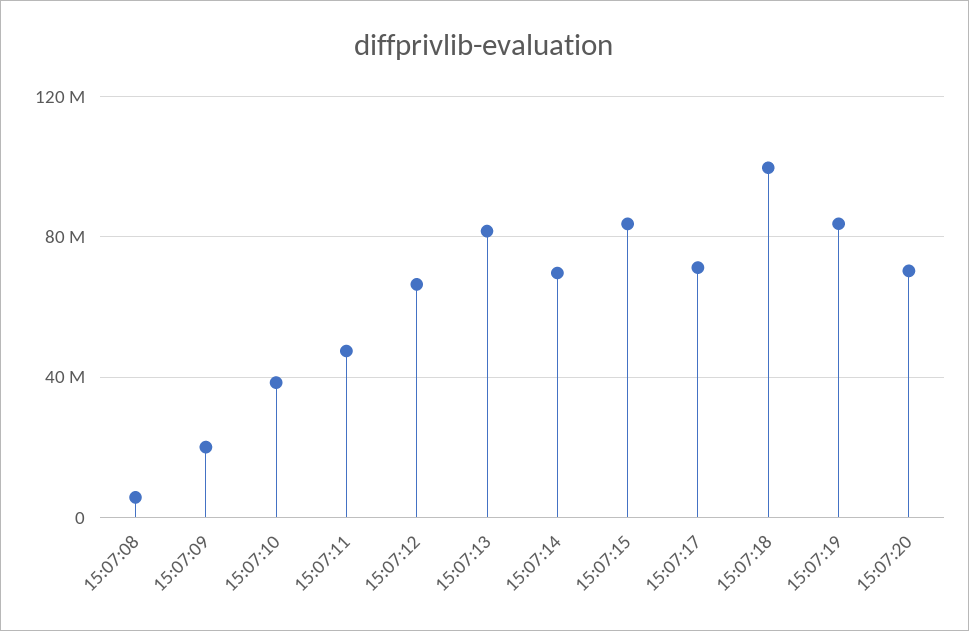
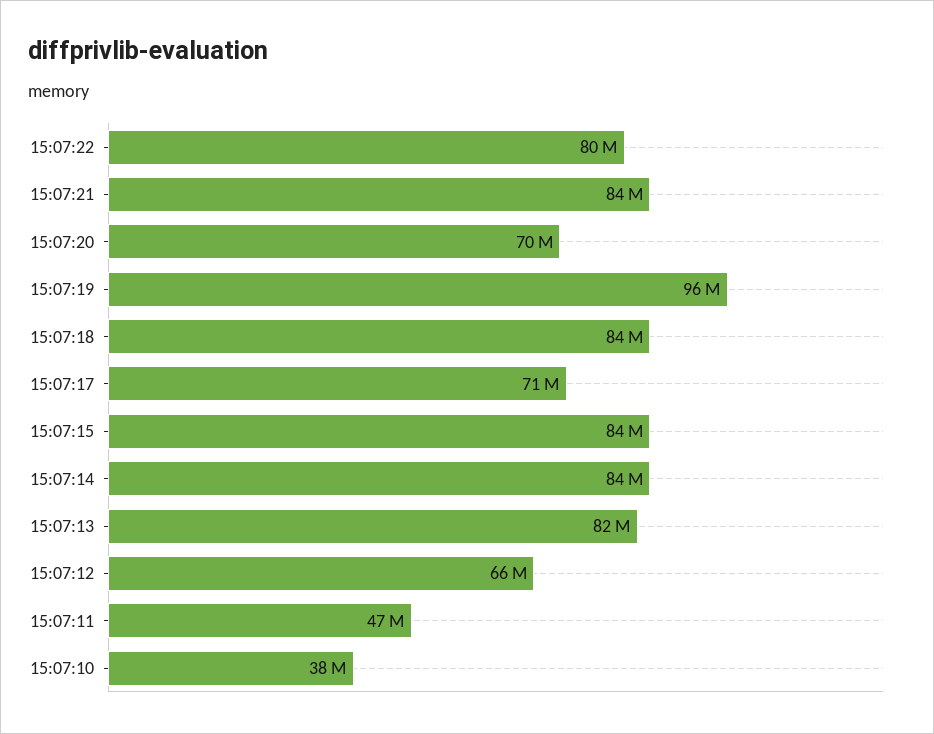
15:07:08: 5000000 -> none
15:07:09: 20000000 -> none
15:07:14: 70000000 -> 84000000
15:07:18: 100000000 -> 84000000
15:07:19: 85000000 -> 96000000
15:07:22: none -> 80000000
15:07:21: none -> 84000000

